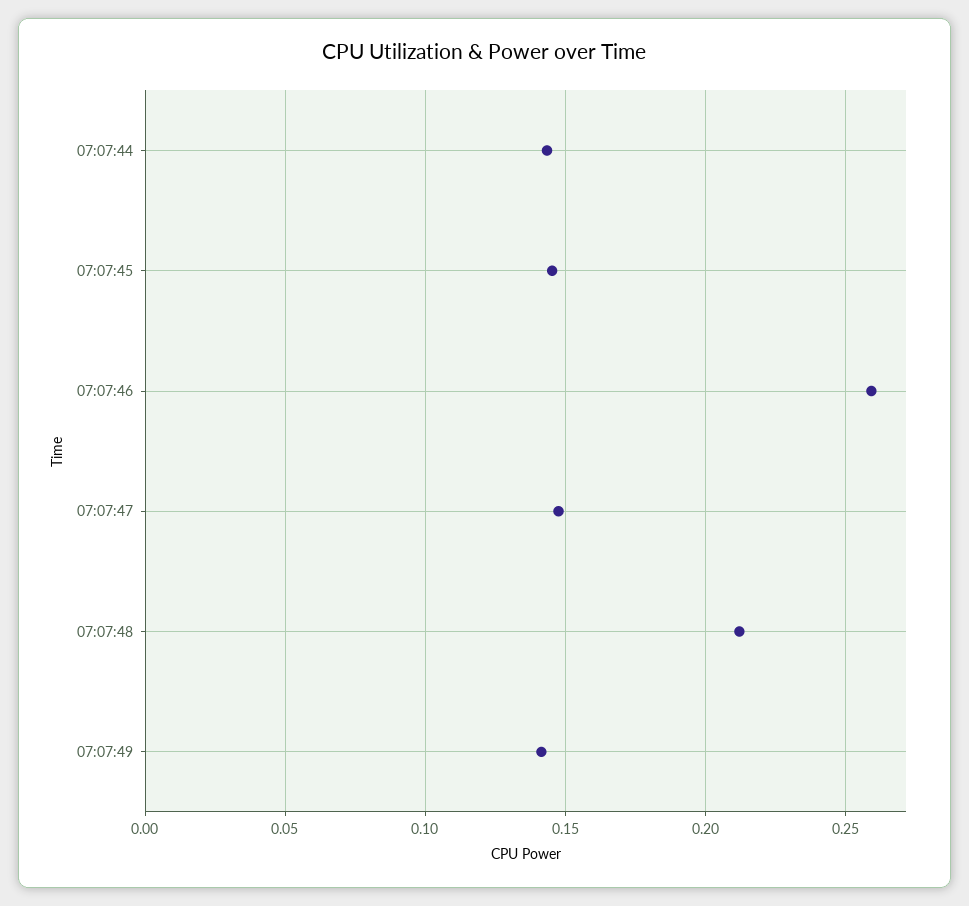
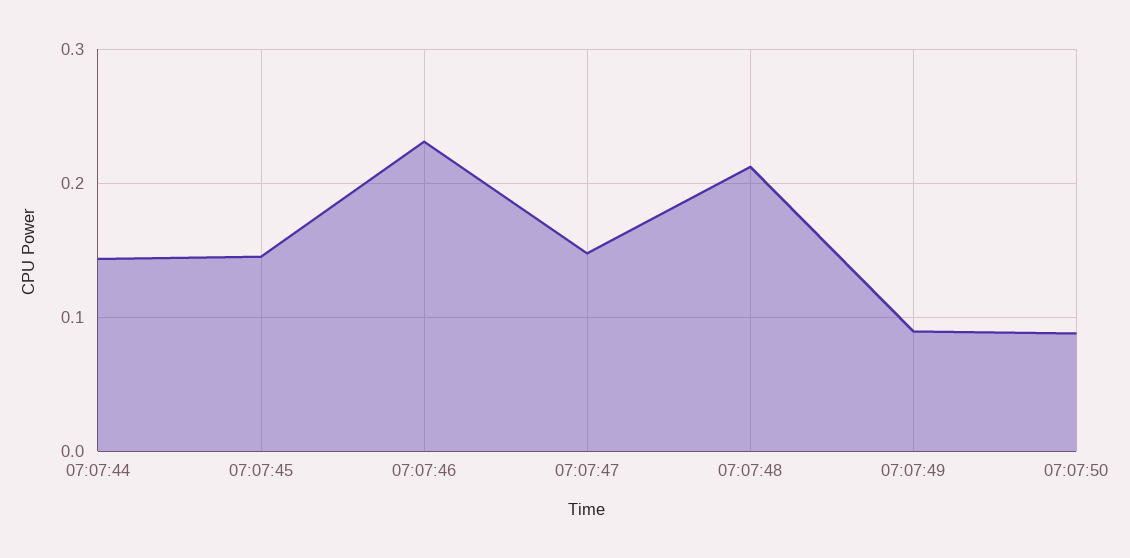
07:07:46: 0.26 -> 0.23
07:07:49: 0.14 -> 0.09
07:07:50: none -> 0.09

